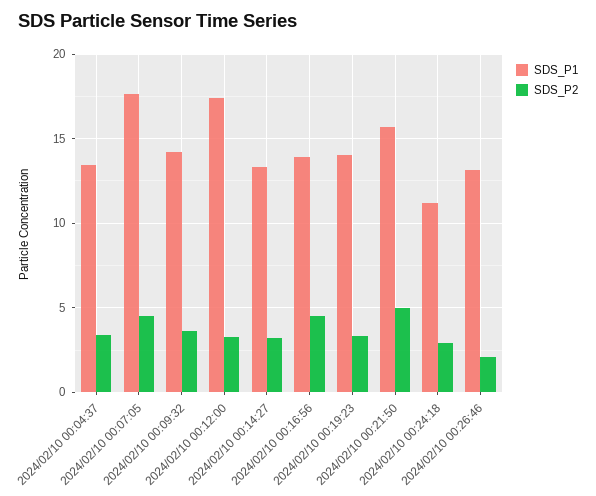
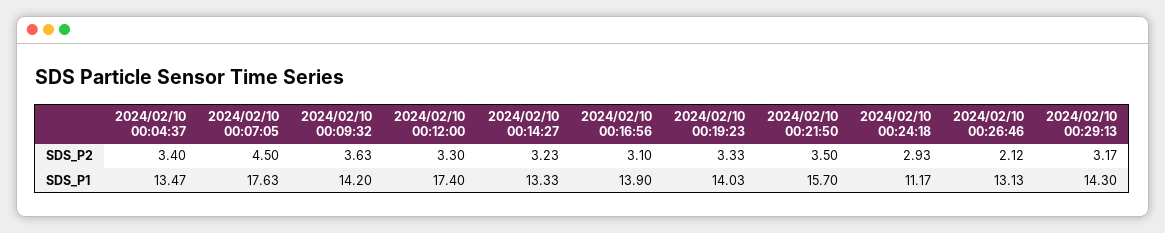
SDS_P2, 2024/02/10 00:16:56: 4.5 -> 3.1
SDS_P2, 2024/02/10 00:21:50: 5 -> 3.5
SDS_P2, 2024/02/10 00:29:13: none -> 3.17
SDS_P1, 2024/02/10 00:29:13: none -> 14.3

